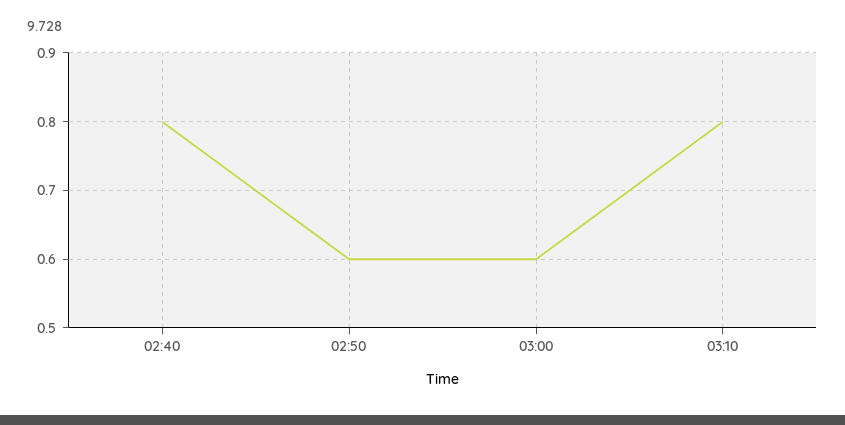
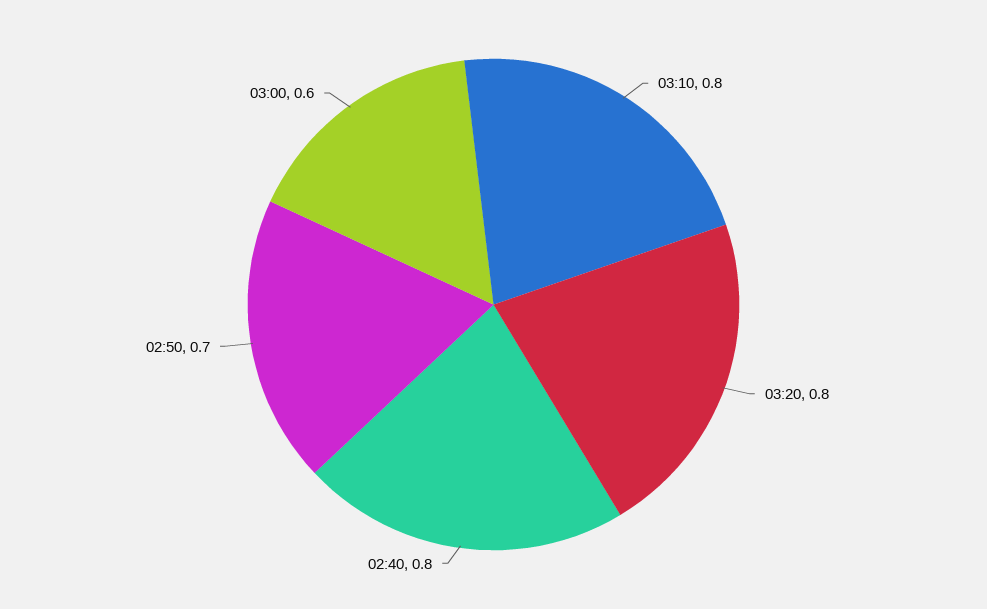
02:50: 0.6 -> 0.7
03:20: none -> 0.8

